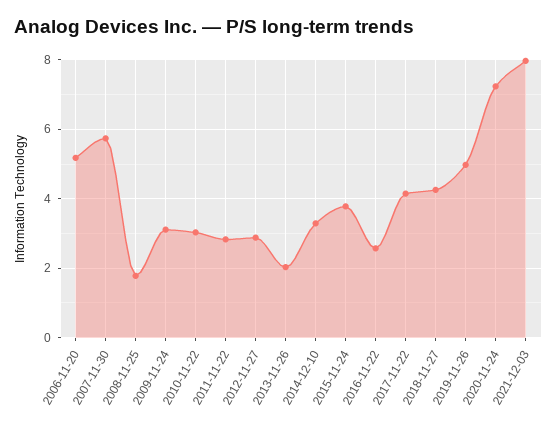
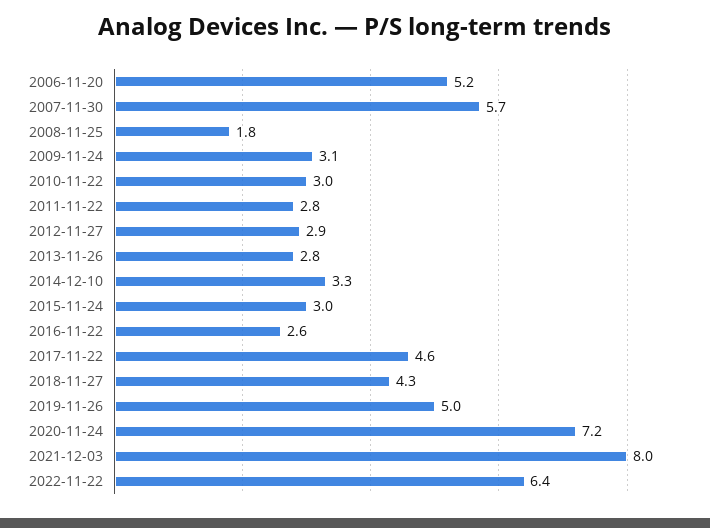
2013-11-26: 2 -> 2.8
2015-11-24: 3.8 -> 3
2017-11-22: 4.2 -> 4.6
2022-11-22: none -> 6.4

